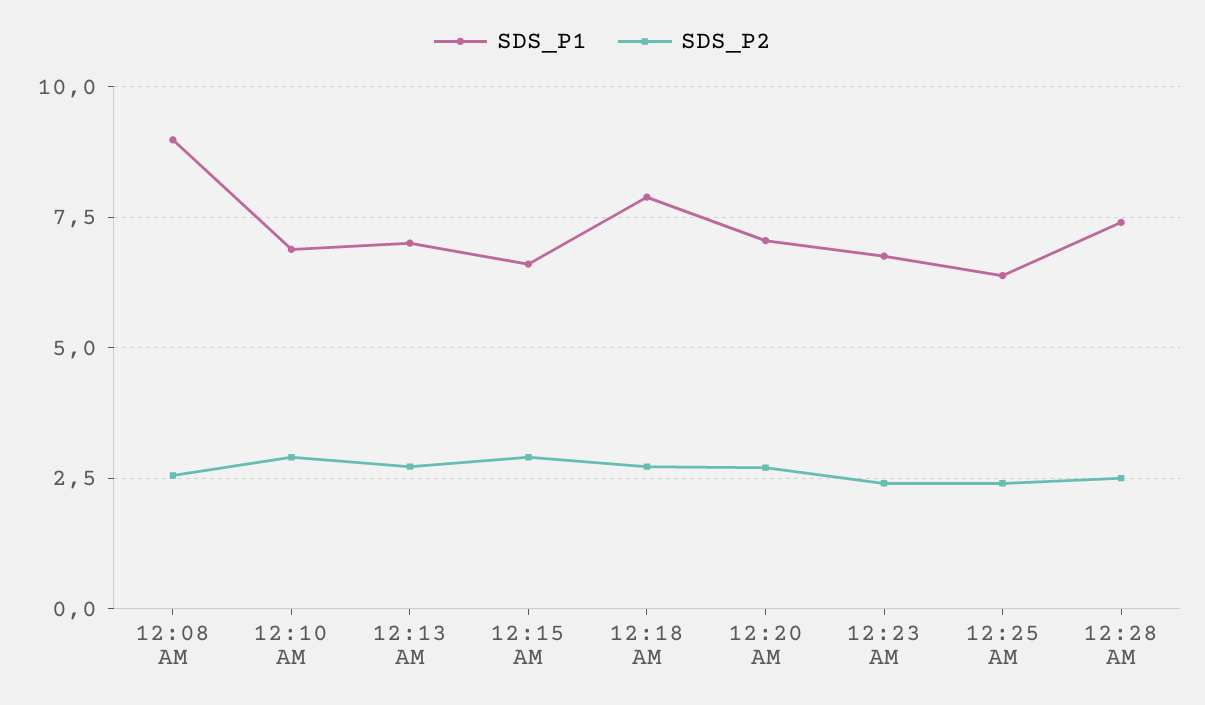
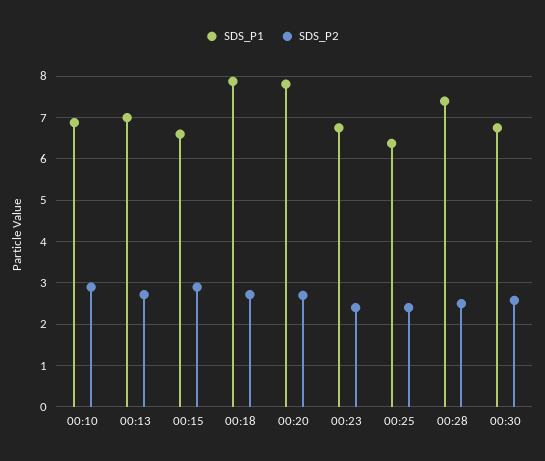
SDS_P1, 12:08 AM: 9 -> none
SDS_P2, 12:08 AM: 2.5 -> none
SDS_P1, 12:20 AM: 7 -> 7.8
SDS_P1, 00:30: none -> 6.8
SDS_P2, 00:30: none -> 2.6

